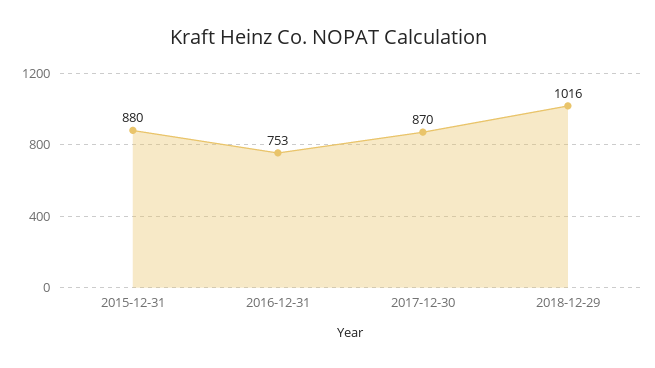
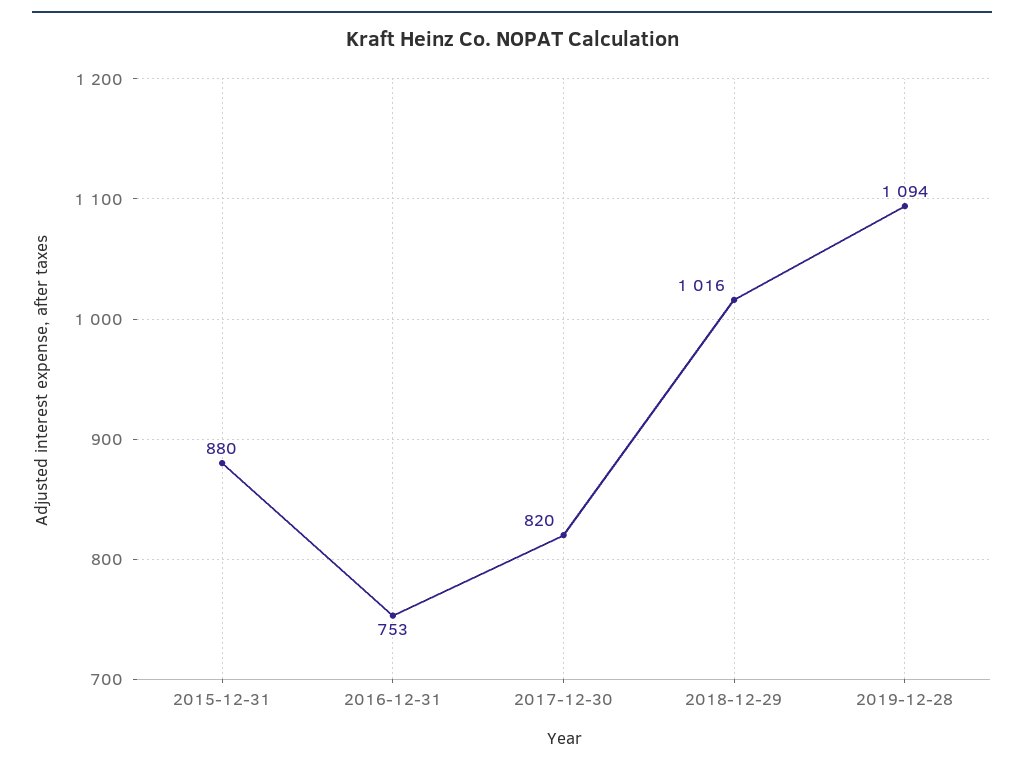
2017-12-30: 870 -> 820
2019-12-28: none -> 1094

